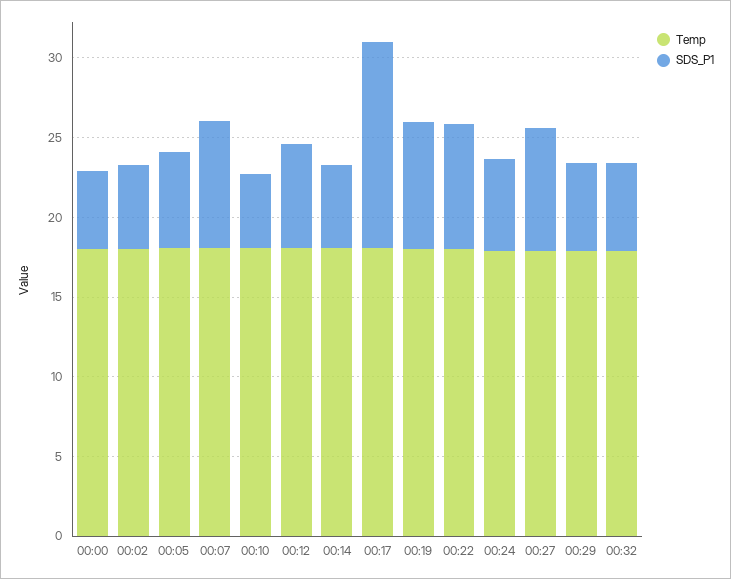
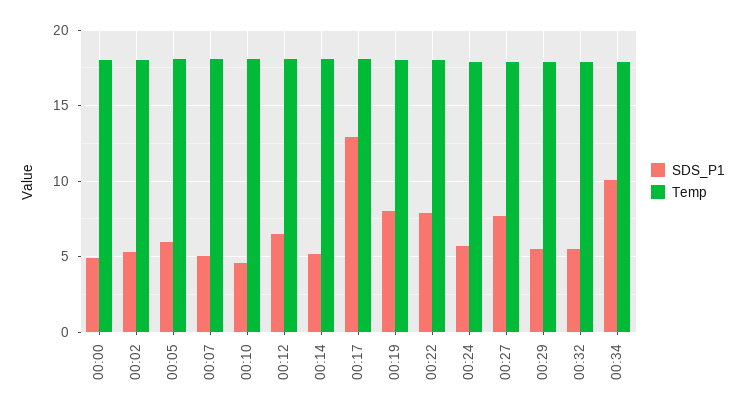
SDS_P1, 00:07: 8 -> 5
SDS_P1, 00:34: none -> 10
Temp, 00:34: none -> 18

